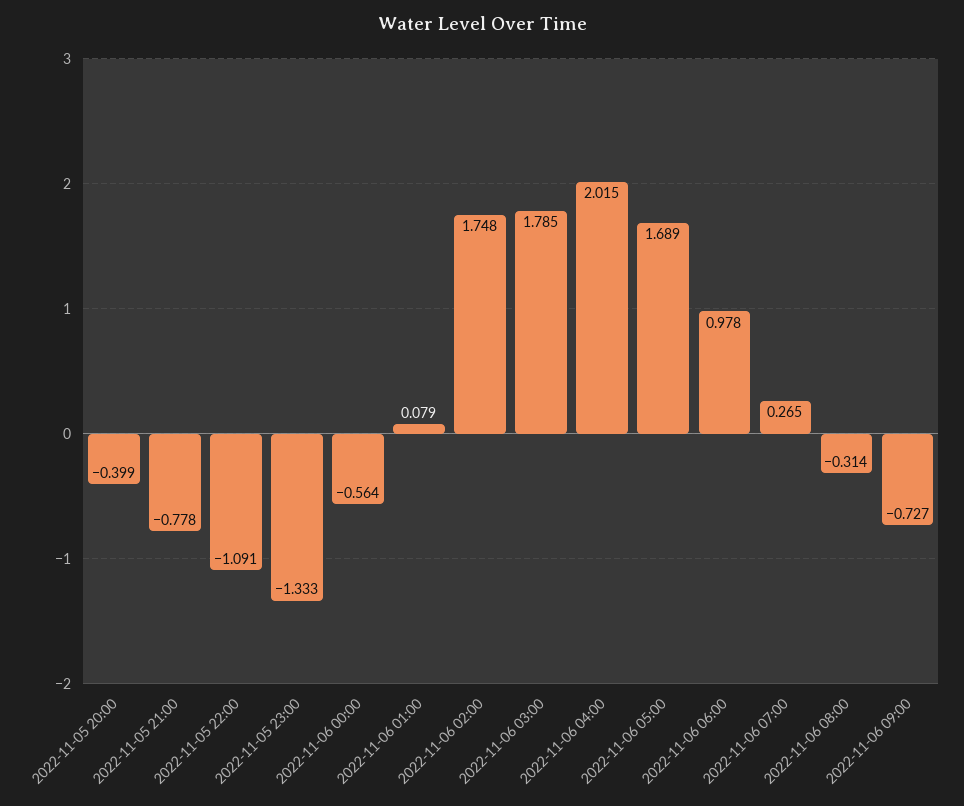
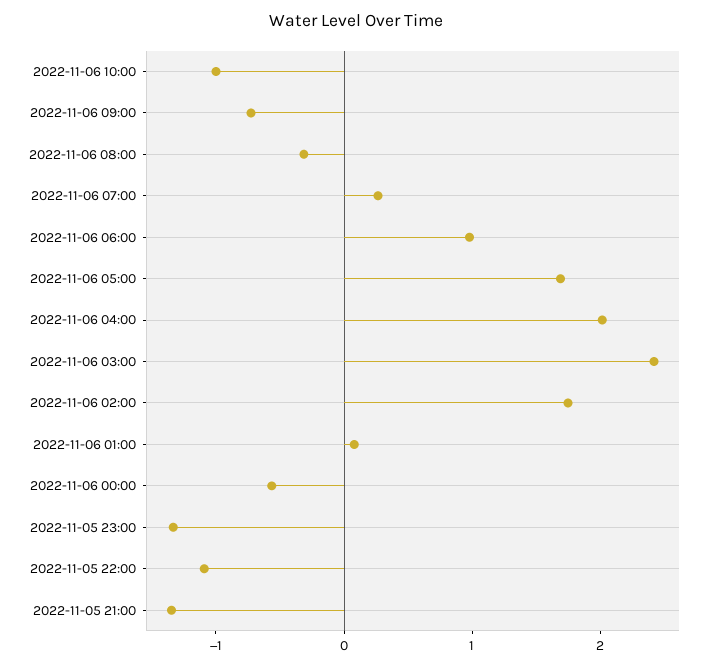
2022-11-05 20:00: -0.399 -> none
2022-11-05 21:00: -0.778 -> -1.4
2022-11-06 03:00: 1.785 -> 2.4
2022-11-06 10:00: none -> -1

